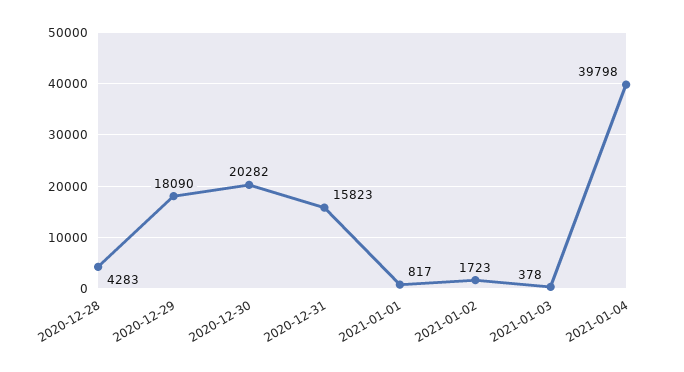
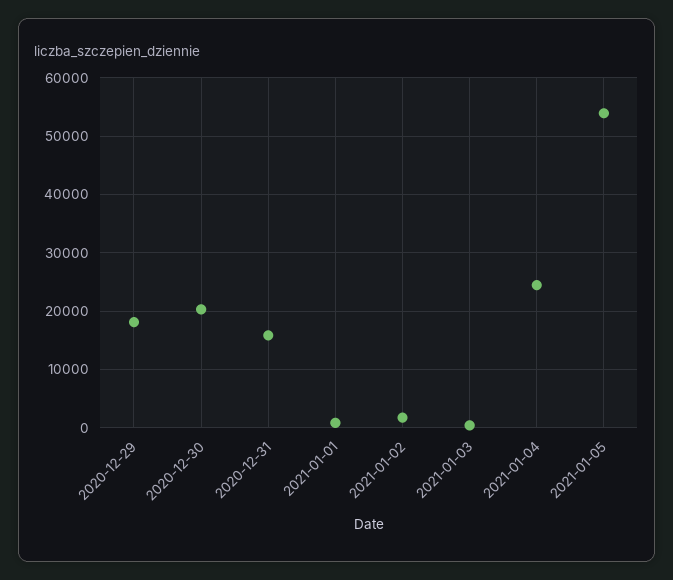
2020-12-28: 4283 -> none
2021-01-04: 39798 -> 24000
2021-01-05: none -> 54000

